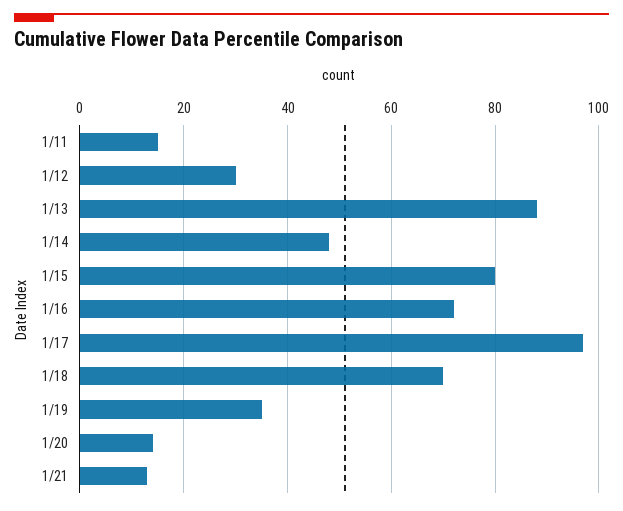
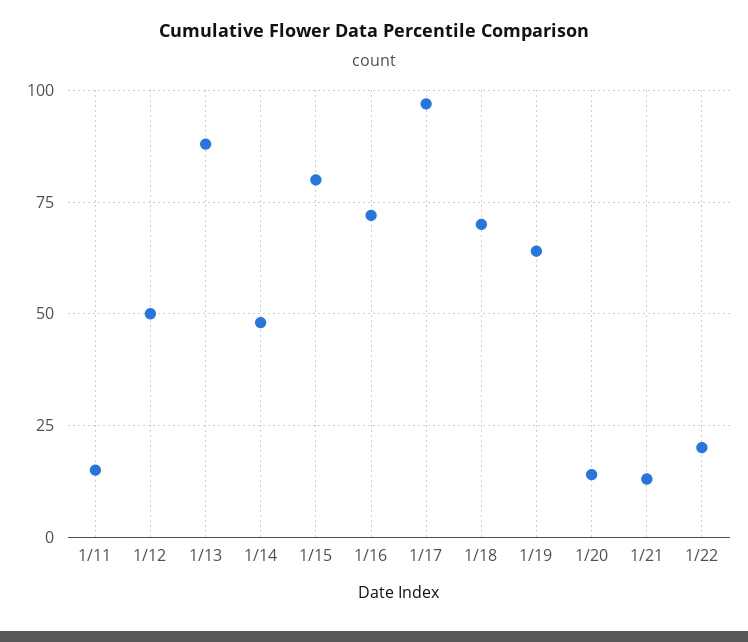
1/12: 30 -> 50
1/19: 35 -> 65
1/22: none -> 20

